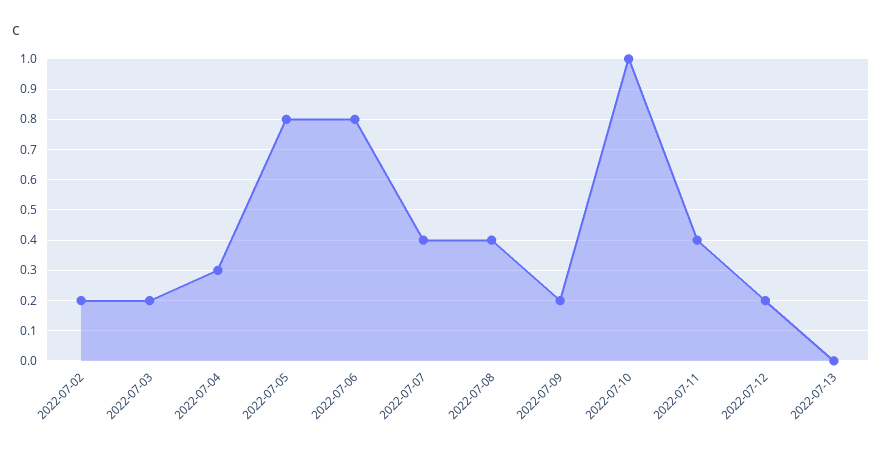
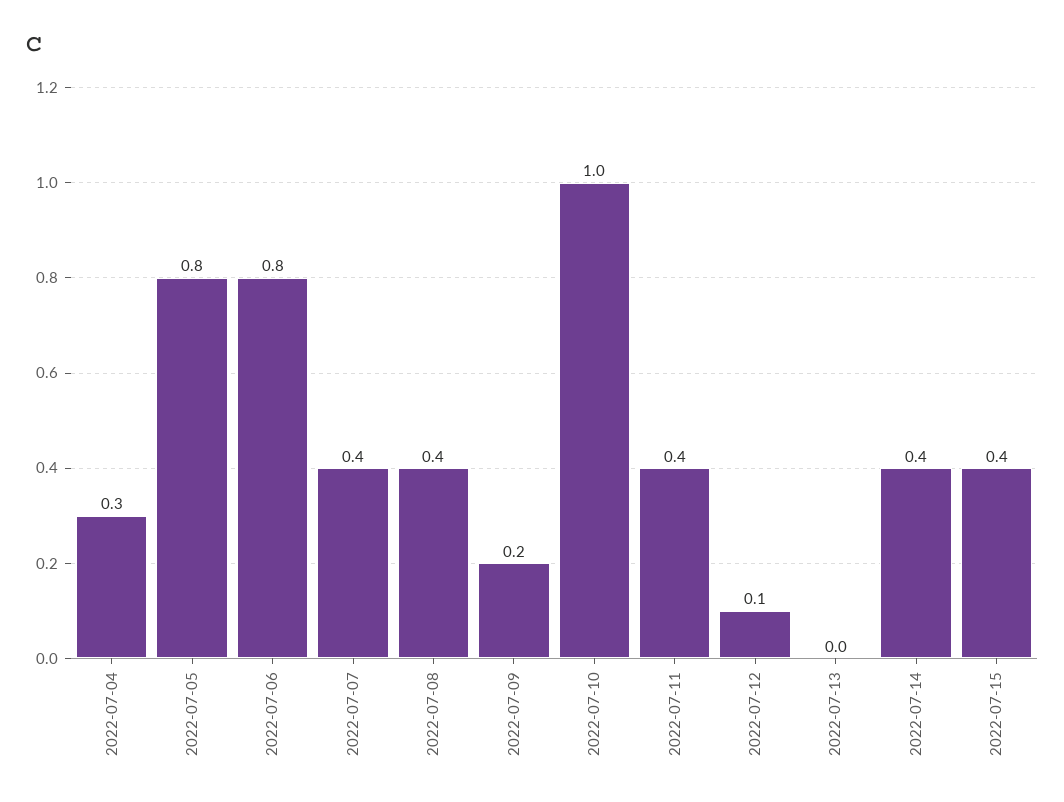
2022-07-02: 0.2 -> none
2022-07-03: 0.2 -> none
2022-07-12: 0.2 -> 0.1
2022-07-14: none -> 0.4
2022-07-15: none -> 0.4

